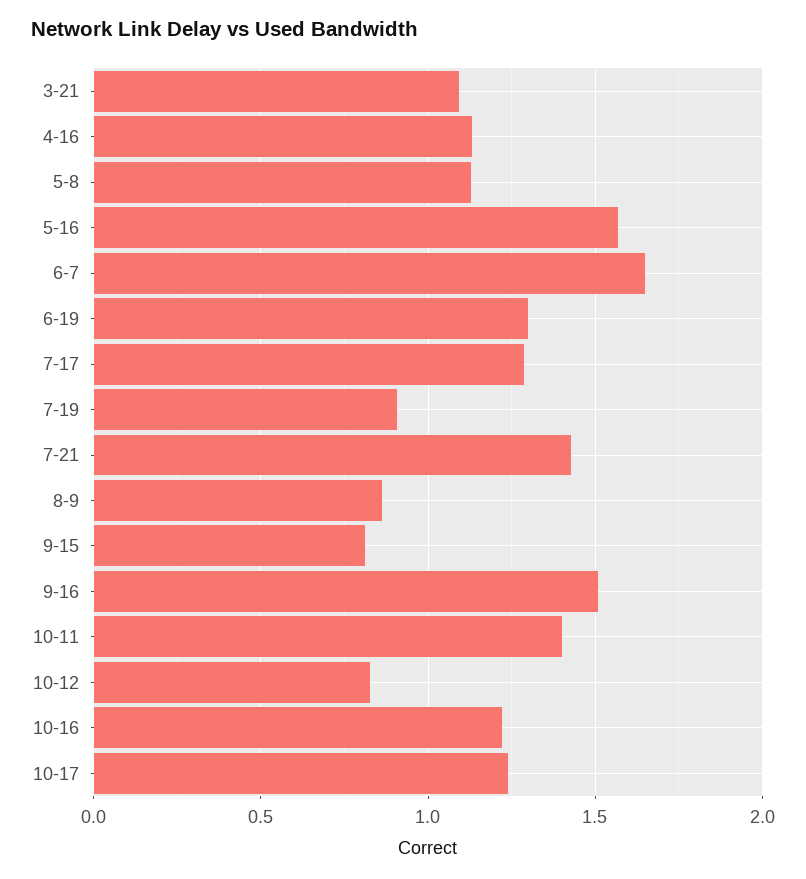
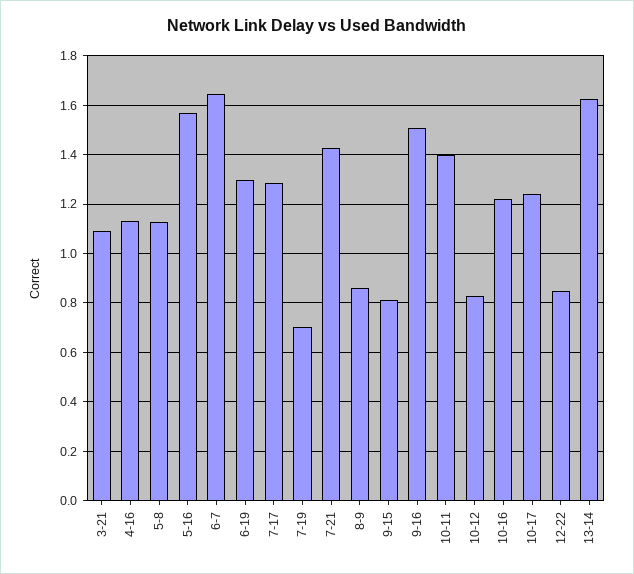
7-19: 0.9 -> 0.7
12-22: none -> 0.85
13-14: none -> 1.625

